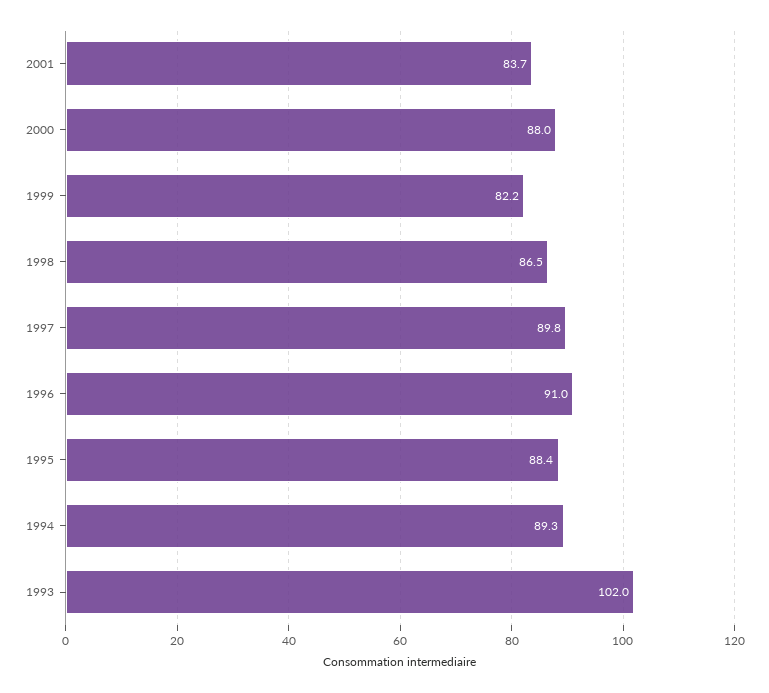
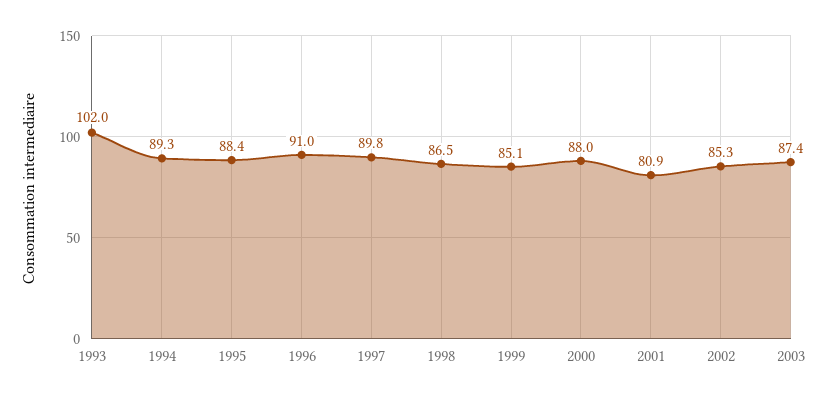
2001: 83.7 -> 80.9
1999: 82.2 -> 85.1
2002: none -> 85.3
2003: none -> 87.4

